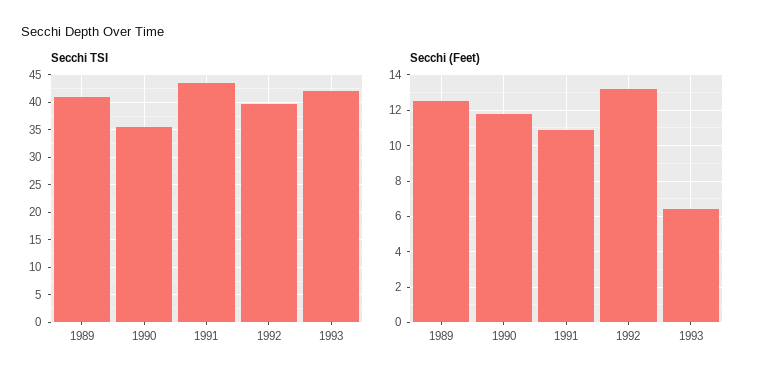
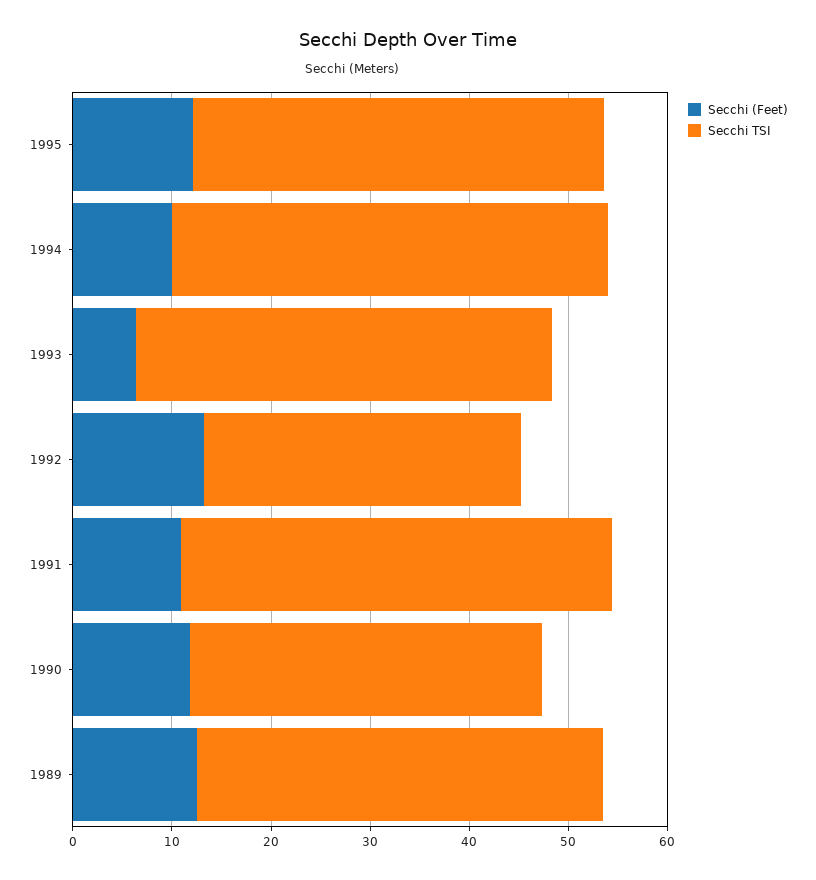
Secchi TSI, 1992: 40 -> 32
Secchi (Feet), 1995: none -> 12
Secchi TSI, 1995: none -> 42
Secchi (Feet), 1994: none -> 10
Secchi TSI, 1994: none -> 44

